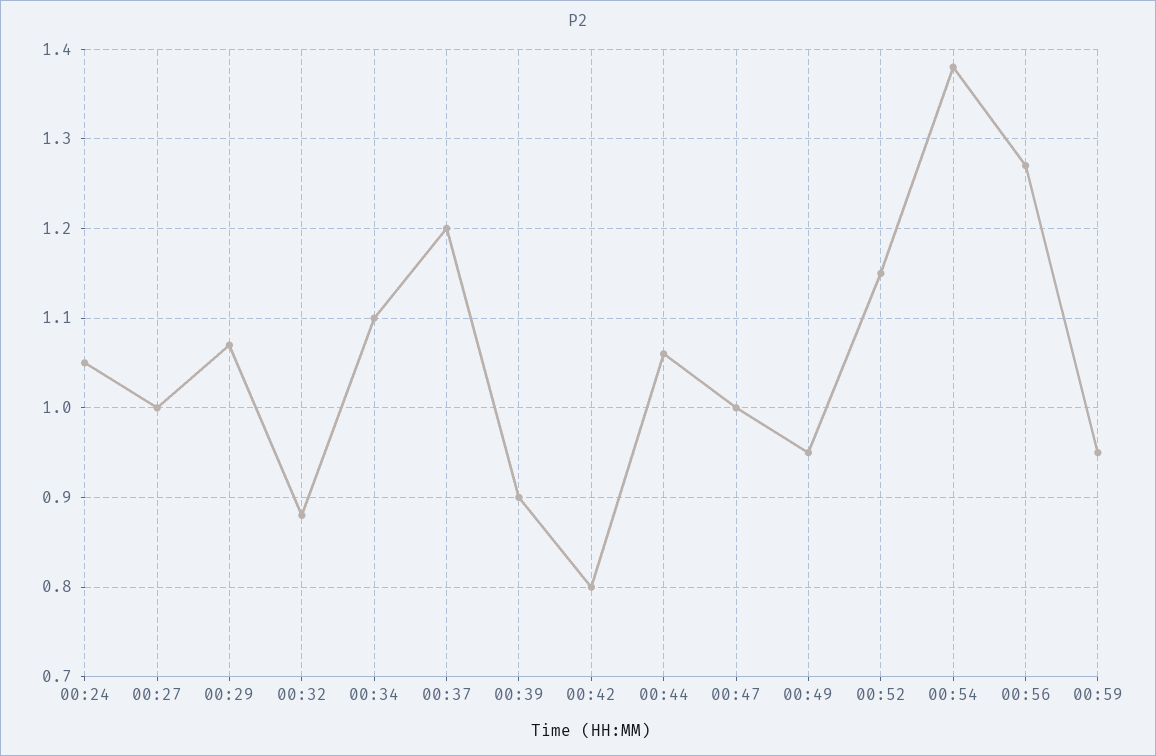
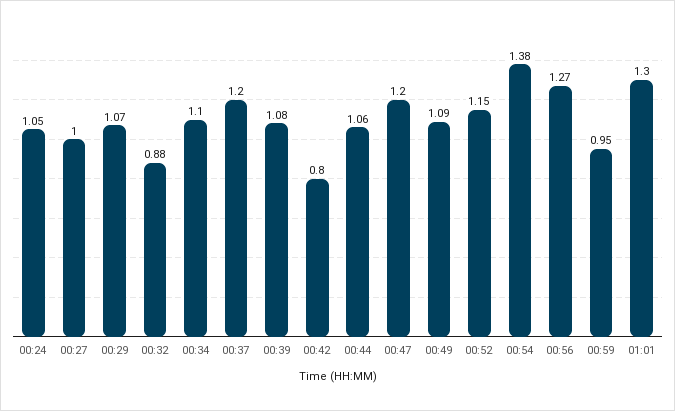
00:39: 0.9 -> 1.08
00:47: 1 -> 1.2
00:49: 0.95 -> 1.09
01:01: none -> 1.3

